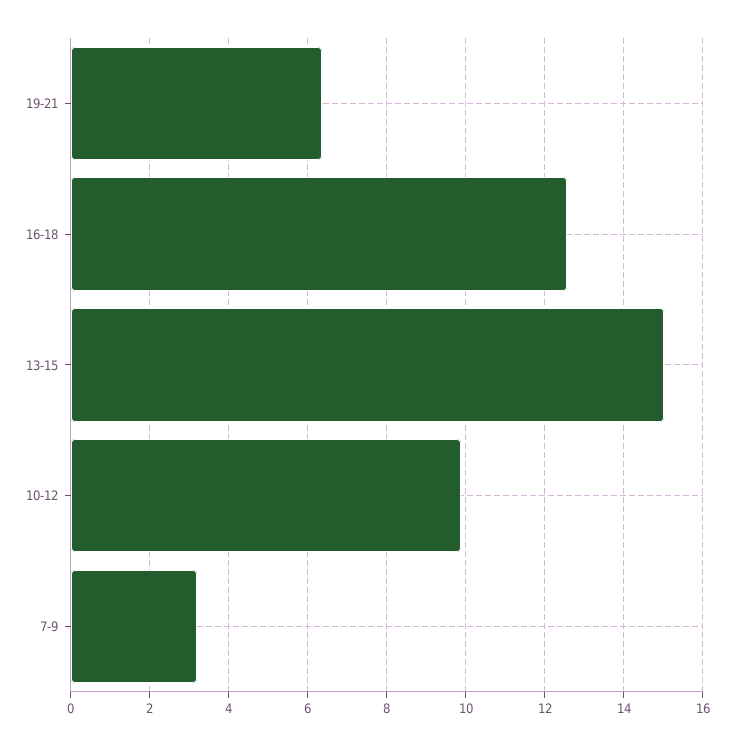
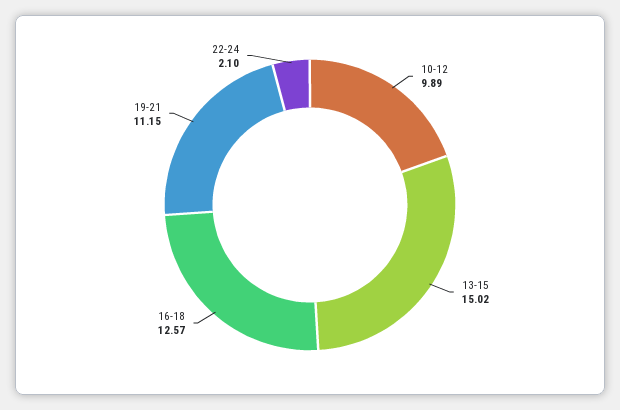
19-21: 6.4 -> 11.15
7-9: 3.2 -> none
22-24: none -> 2.1

